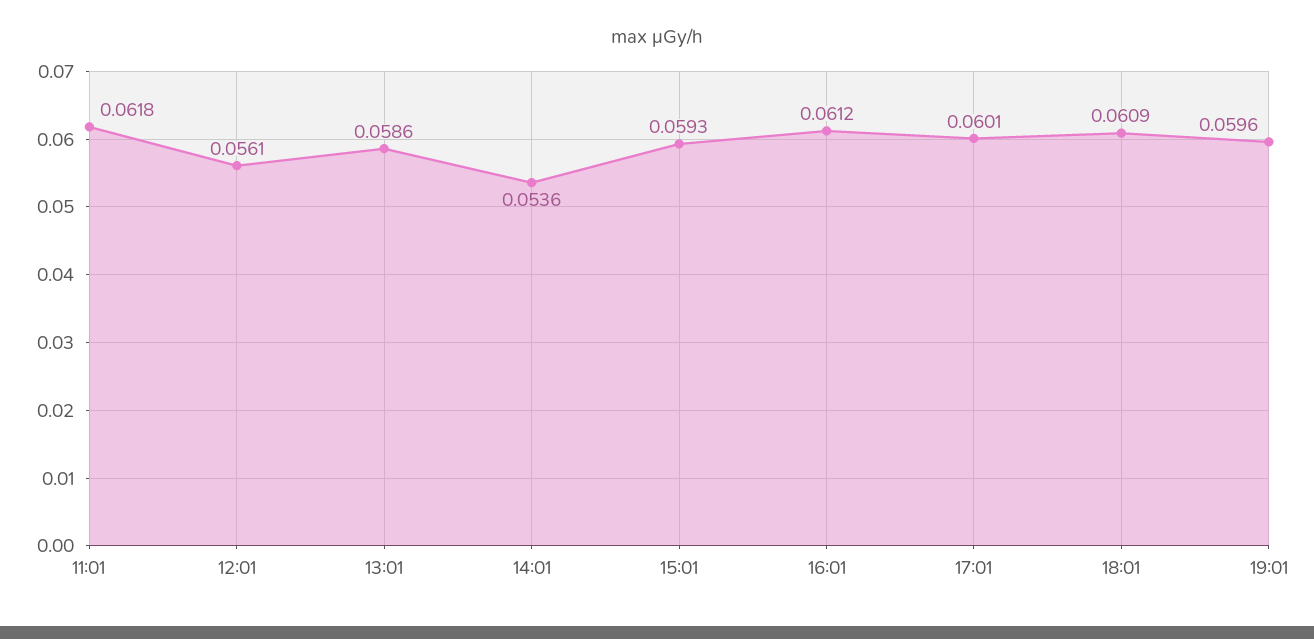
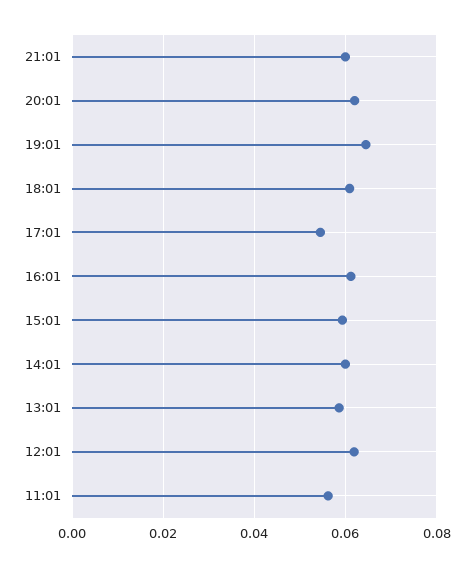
11:01: 0.0618 -> 0.056
12:01: 0.0561 -> 0.062
14:01: 0.0536 -> 0.06
17:01: 0.0601 -> 0.054
19:01: 0.0596 -> 0.064
21:01: none -> 0.06
20:01: none -> 0.062

